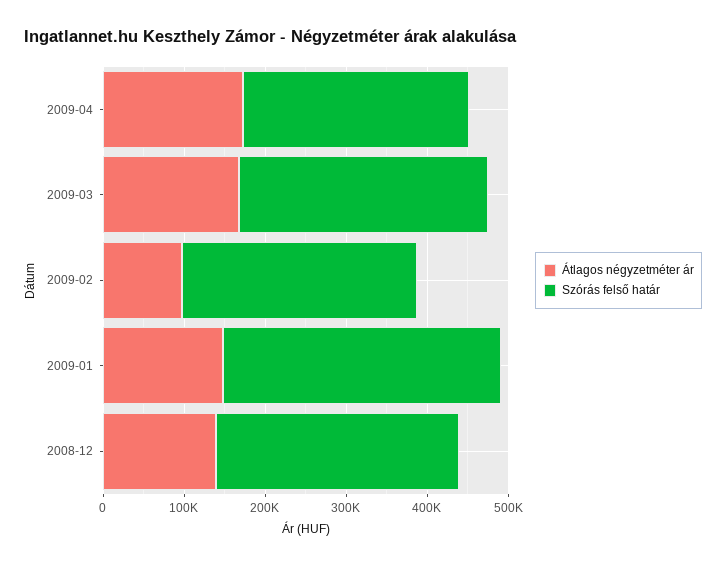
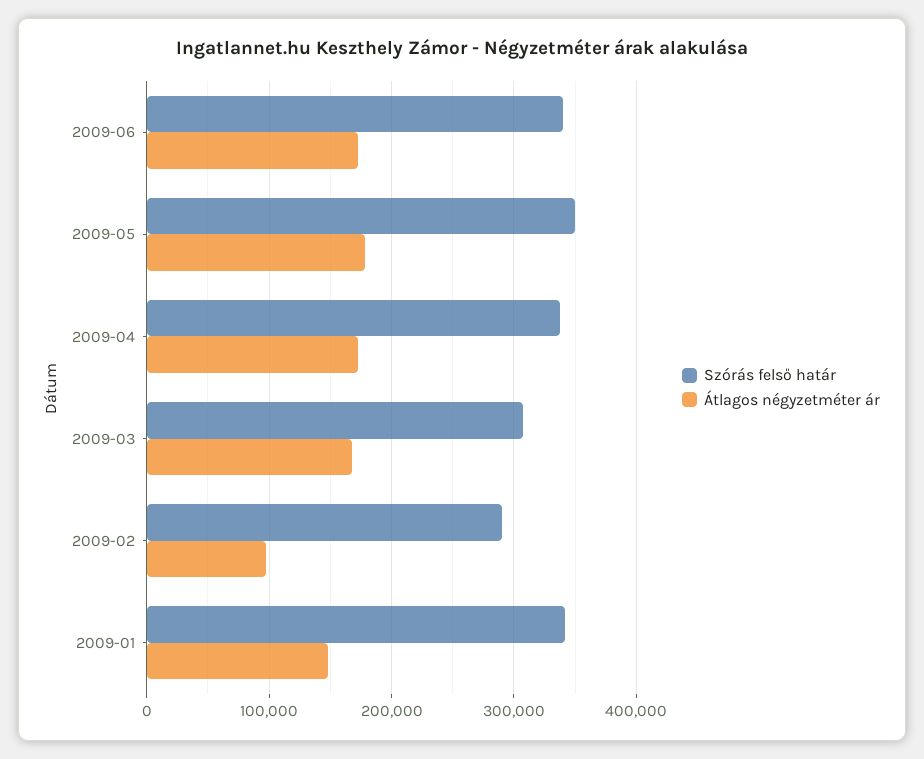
Szórás felső határ, 2009-04: 280000 -> 340000
Átlagos négyzetméter ár, 2008-12: 140000 -> none
Szórás felső határ, 2008-12: 300000 -> none
Szórás felső határ, 2009-06: none -> 340000
Átlagos négyzetméter ár, 2009-06: none -> 170000
Szórás felső határ, 2009-05: none -> 350000
Átlagos négyzetméter ár, 2009-05: none -> 180000

